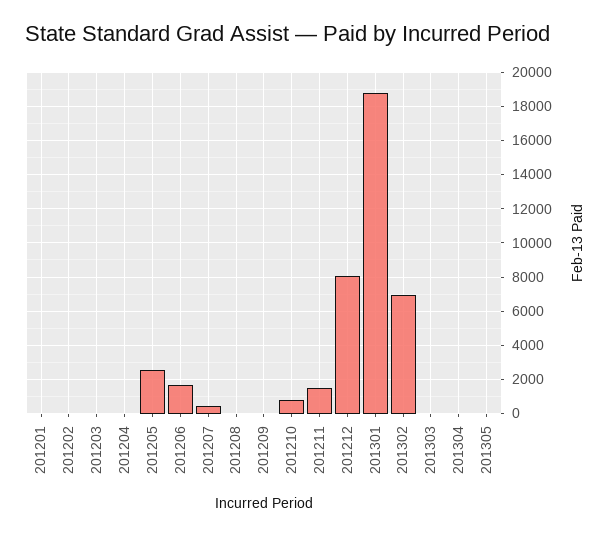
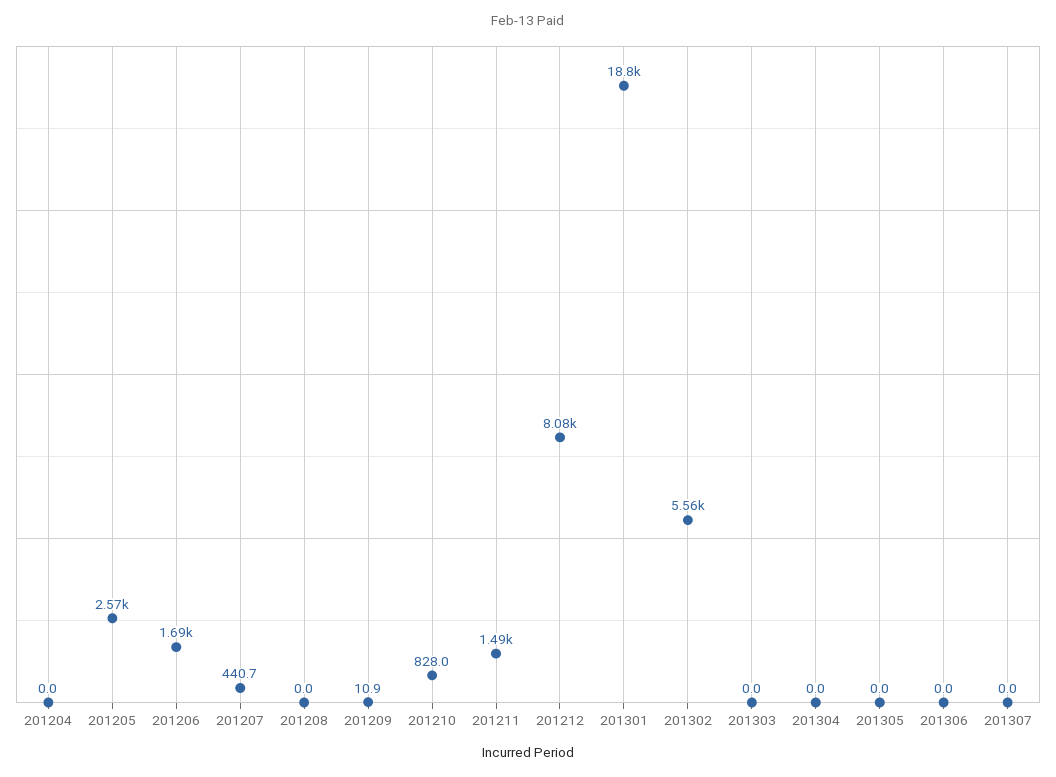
201201: 0 -> none
201202: 0 -> none
201203: 0 -> none
201302: 7000 -> 5560
201306: none -> 0
201307: none -> 0

